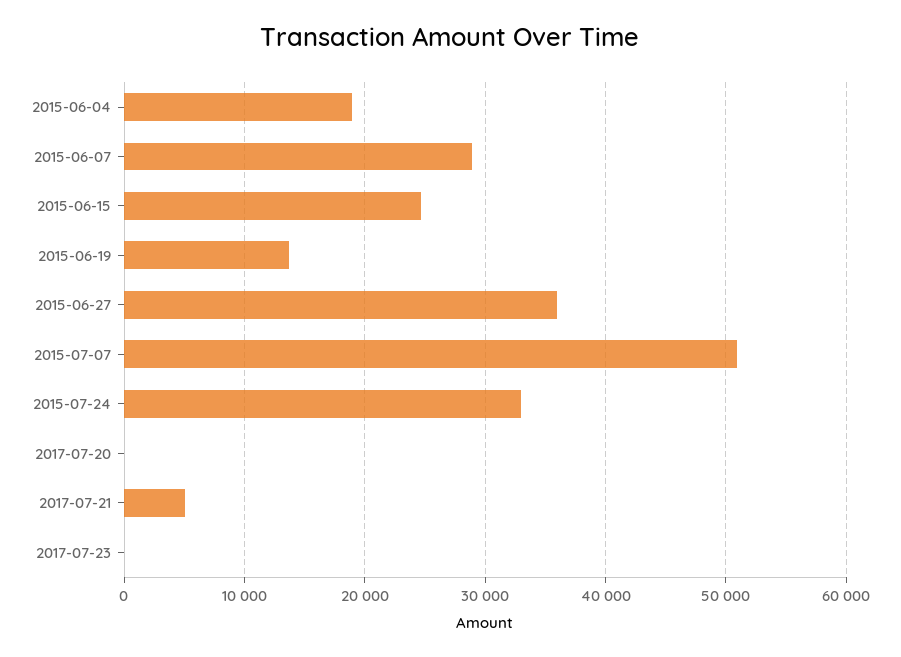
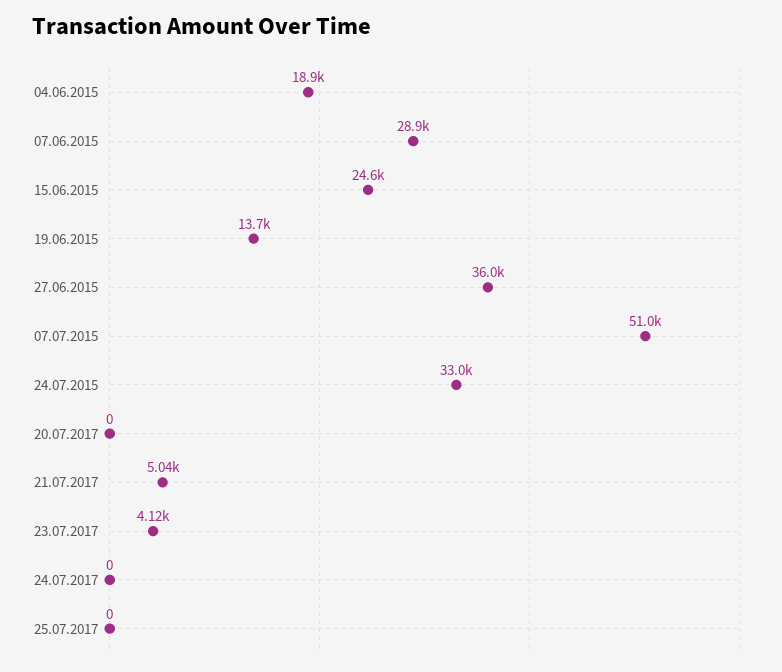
2017-07-23: 0 -> 4120
24.07.2017: none -> 0
25.07.2017: none -> 0

